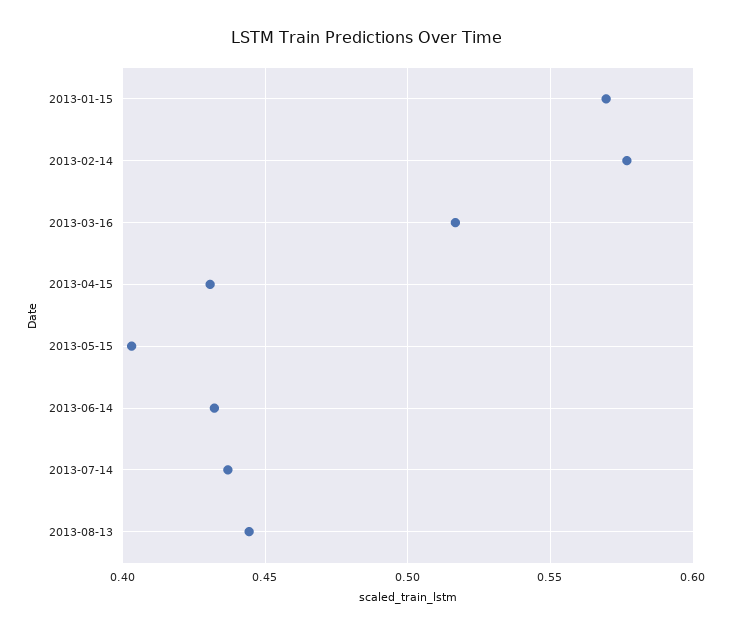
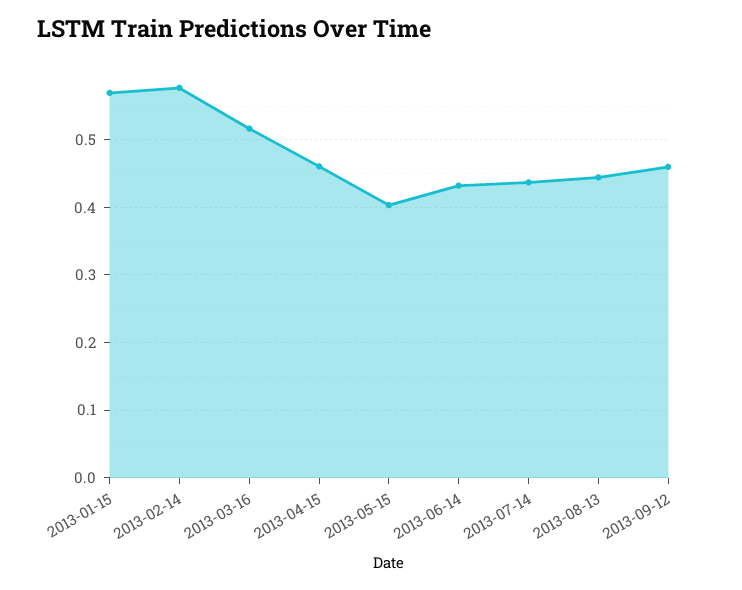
2013-04-15: 0.43 -> 0.46
2013-09-12: none -> 0.46

